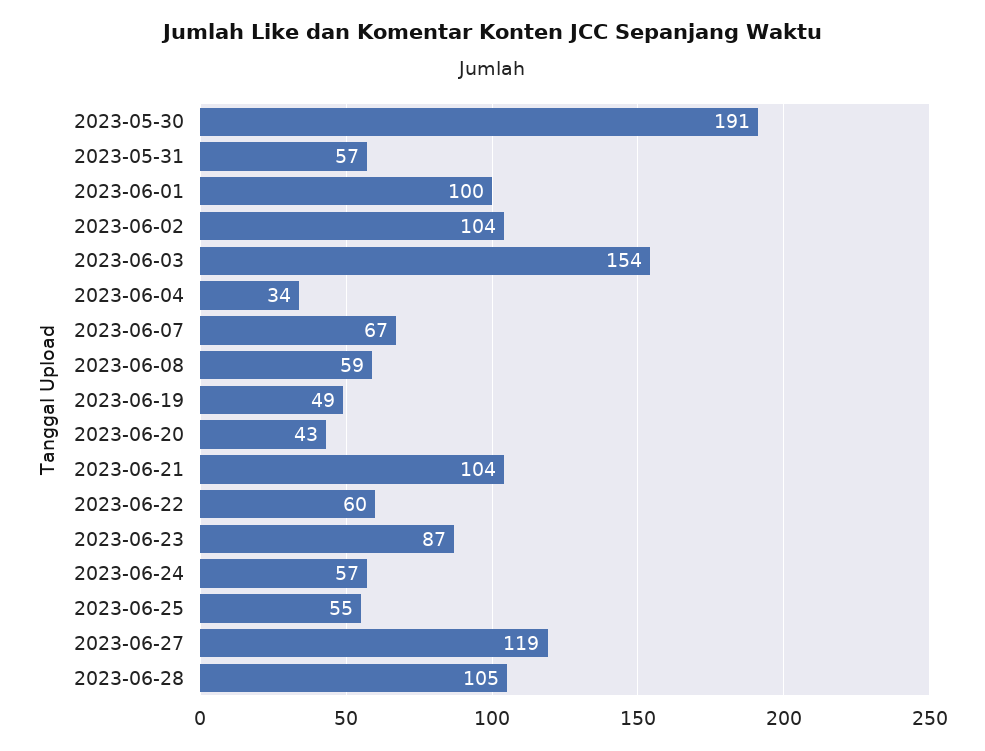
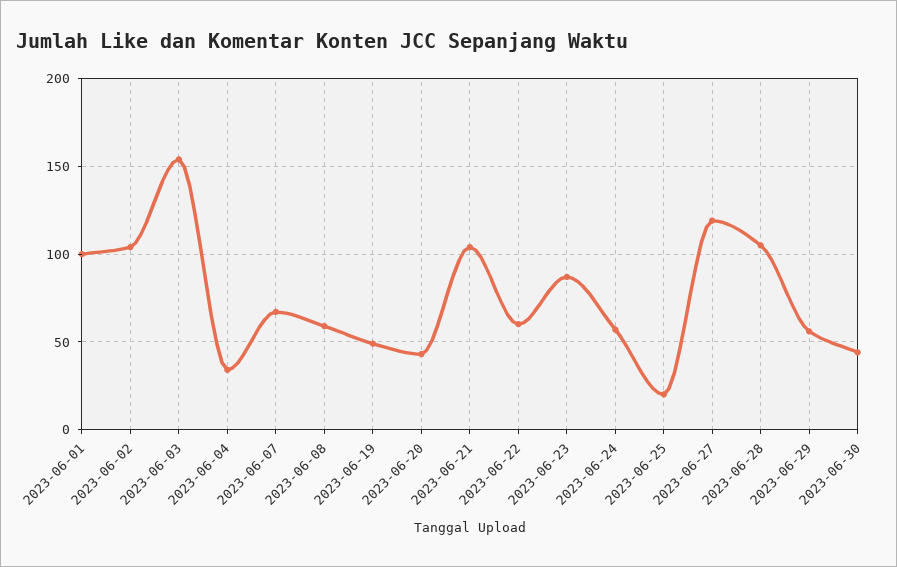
2023-05-30: 191 -> none
2023-05-31: 57 -> none
2023-06-25: 55 -> 20
2023-06-29: none -> 55
2023-06-30: none -> 45

